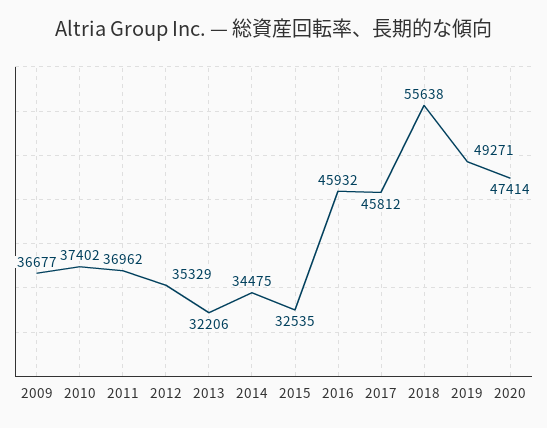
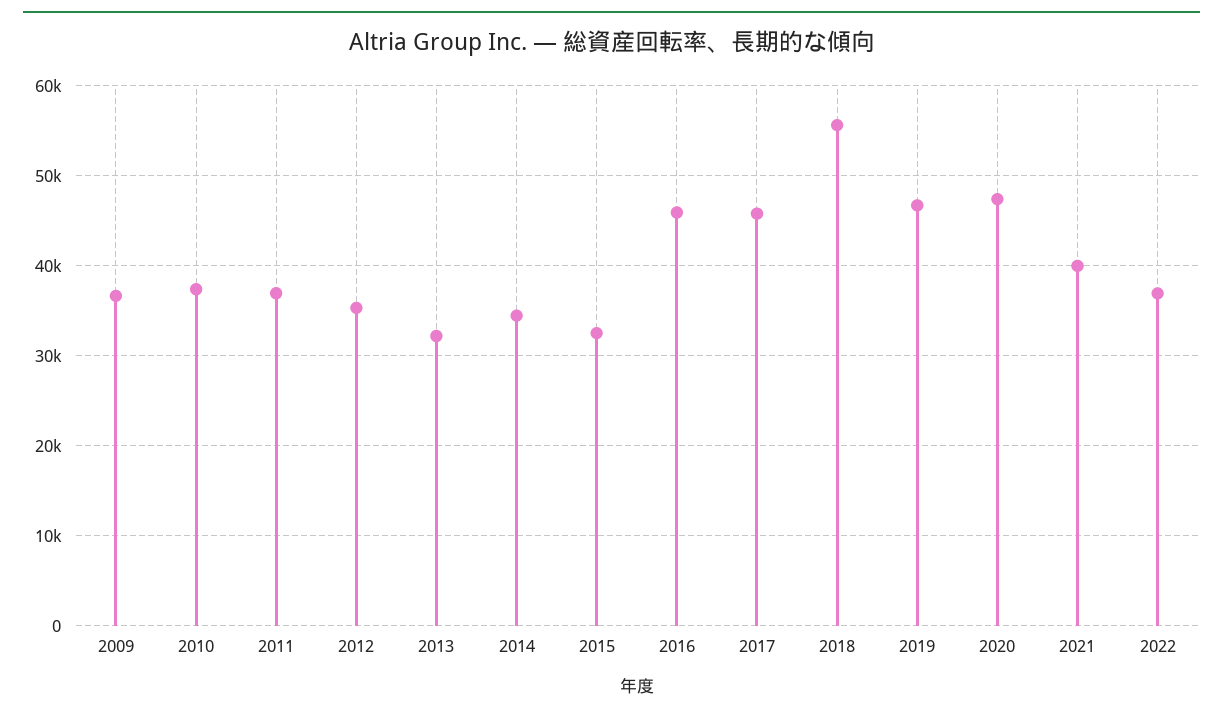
2019: 49271 -> 47000
2021: none -> 40000
2022: none -> 37000

